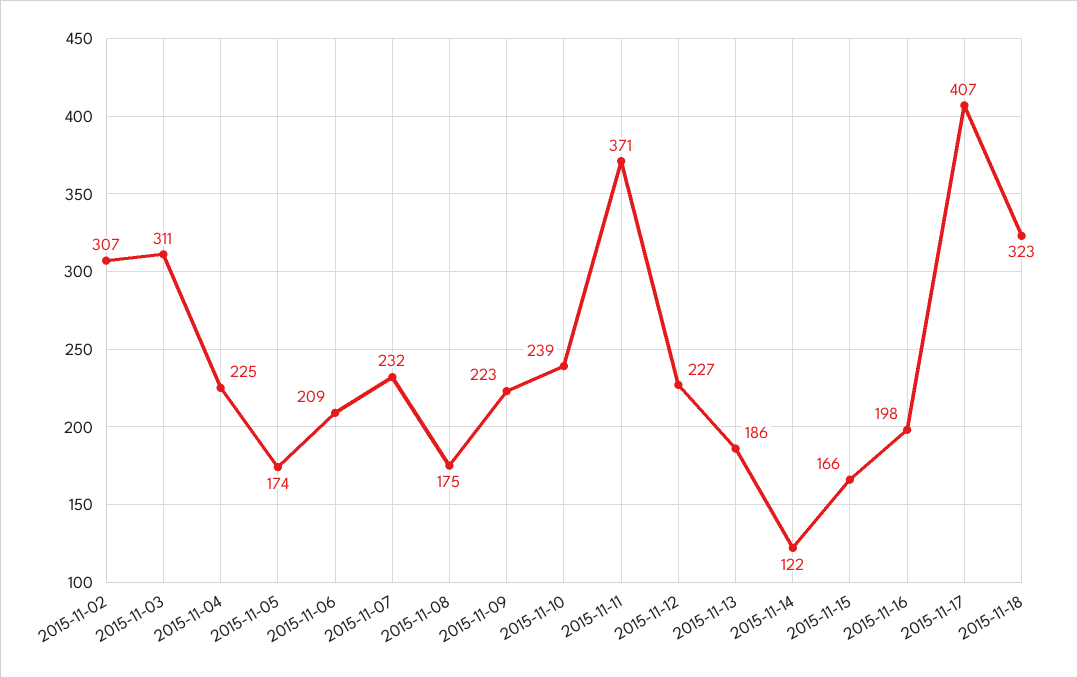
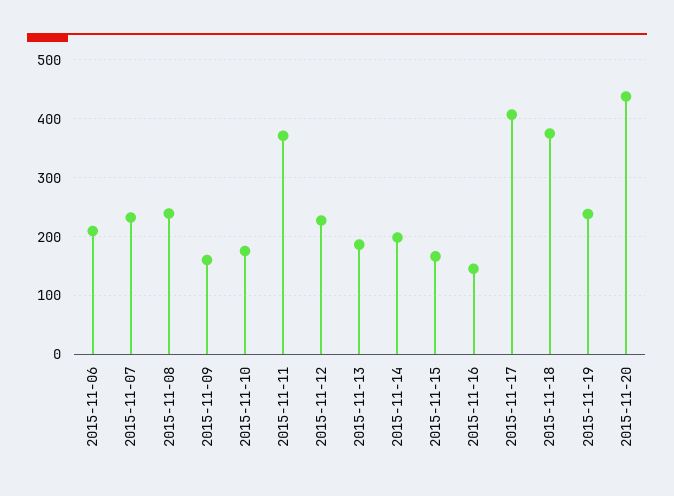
2015-11-02: 307 -> none
2015-11-03: 311 -> none
2015-11-04: 225 -> none
2015-11-05: 174 -> none
2015-11-08: 175 -> 240
2015-11-09: 223 -> 160
2015-11-10: 239 -> 180
2015-11-14: 122 -> 200
2015-11-16: 198 -> 140
2015-11-18: 323 -> 380
2015-11-19: none -> 240
2015-11-20: none -> 440

